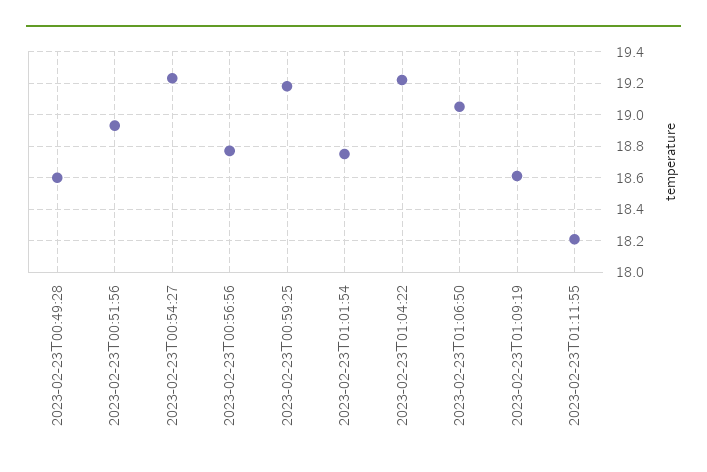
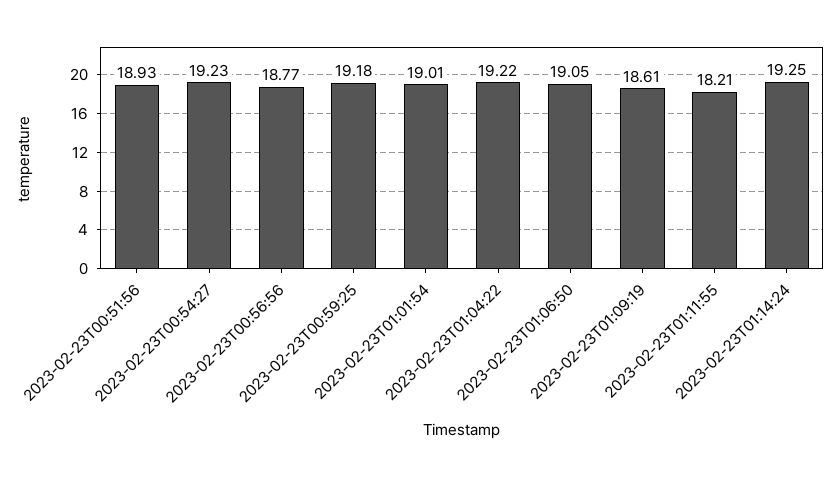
2023-02-23T00:49:28: 18.6 -> none
2023-02-23T01:01:54: 18.75 -> 19.01
2023-02-23T01:14:24: none -> 19.25

